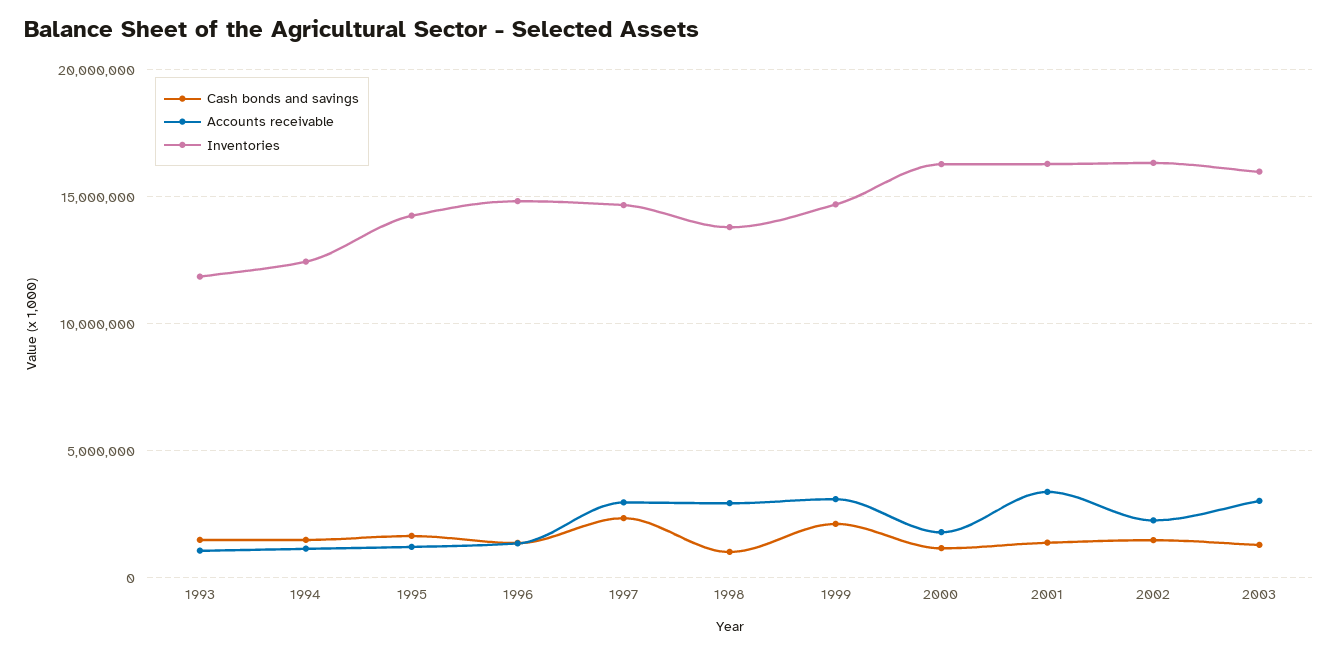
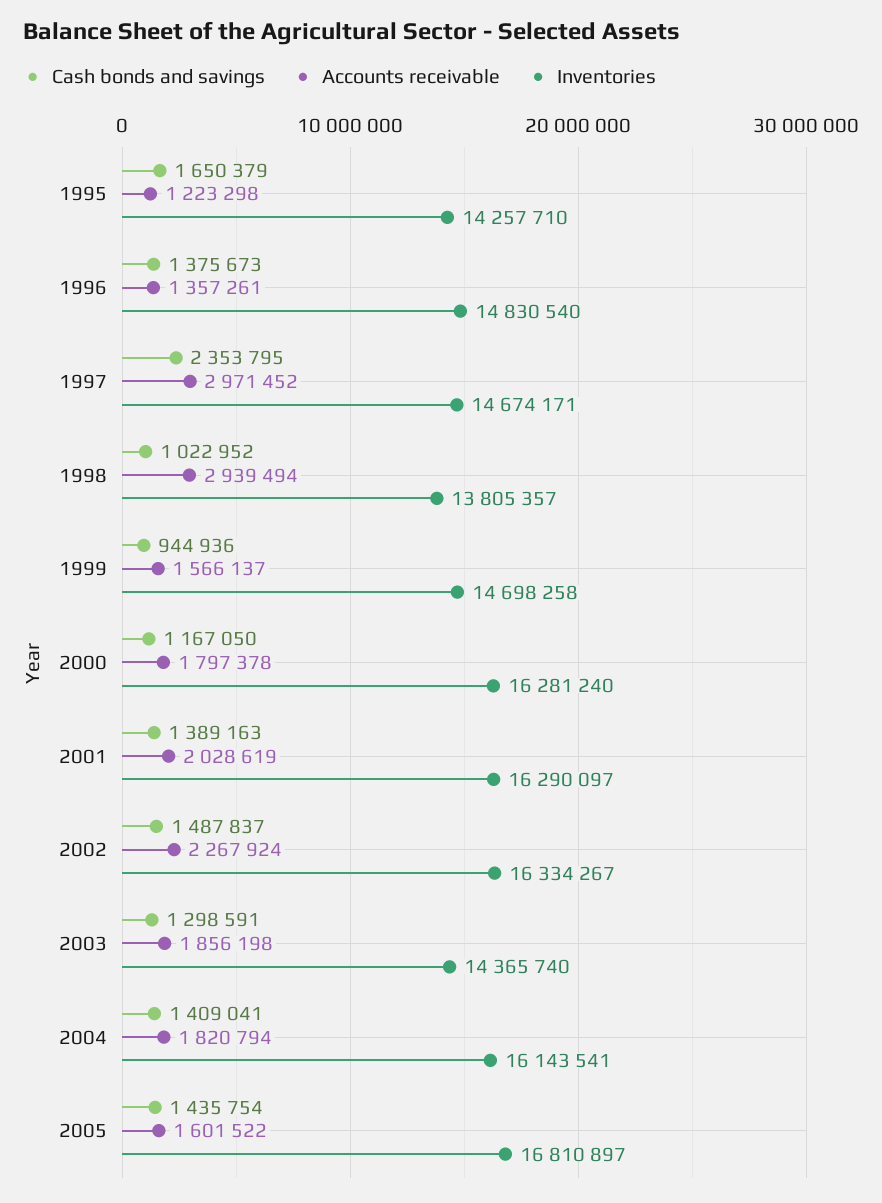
Cash bonds and savings, 1993: 1500000 -> none
Accounts receivable, 1993: 1000000 -> none
Inventories, 1993: 12000000 -> none
Cash bonds and savings, 1994: 1500000 -> none
Accounts receivable, 1994: 1000000 -> none
Inventories, 1994: 12500000 -> none
Cash bonds and savings, 1999: 2000000 -> 944936
Accounts receivable, 1999: 3000000 -> 1566137
Accounts receivable, 2001: 3500000 -> 2028619
Accounts receivable, 2003: 3000000 -> 1856198
Inventories, 2003: 16000000 -> 14365740
Cash bonds and savings, 2004: none -> 1409041
Accounts receivable, 2004: none -> 1820794
Inventories, 2004: none -> 16143541
Cash bonds and savings, 2005: none -> 1435754
Accounts receivable, 2005: none -> 1601522
Inventories, 2005: none -> 16810897

